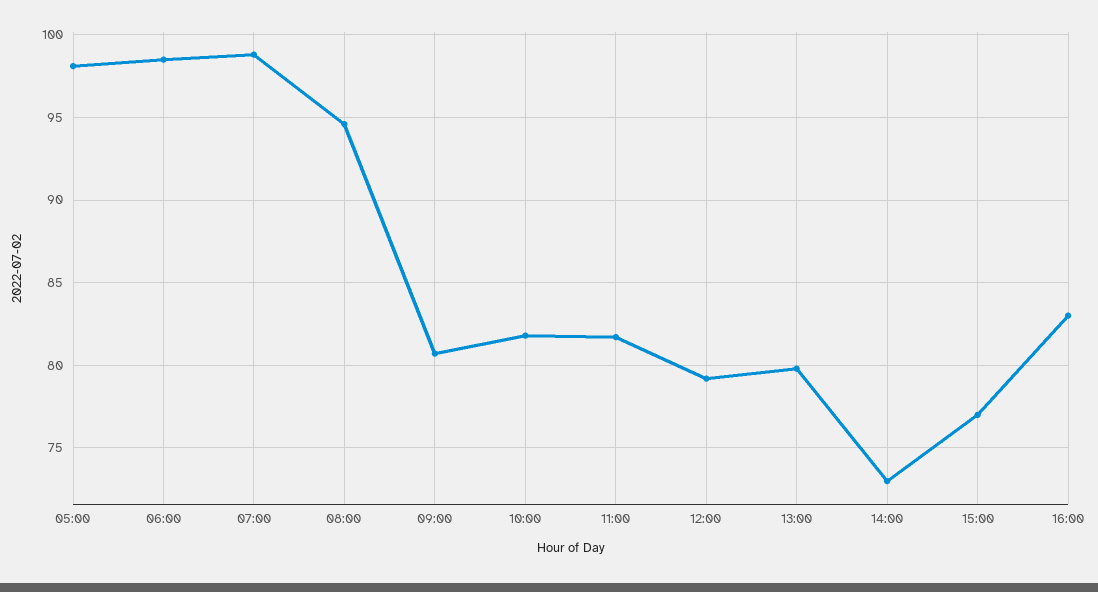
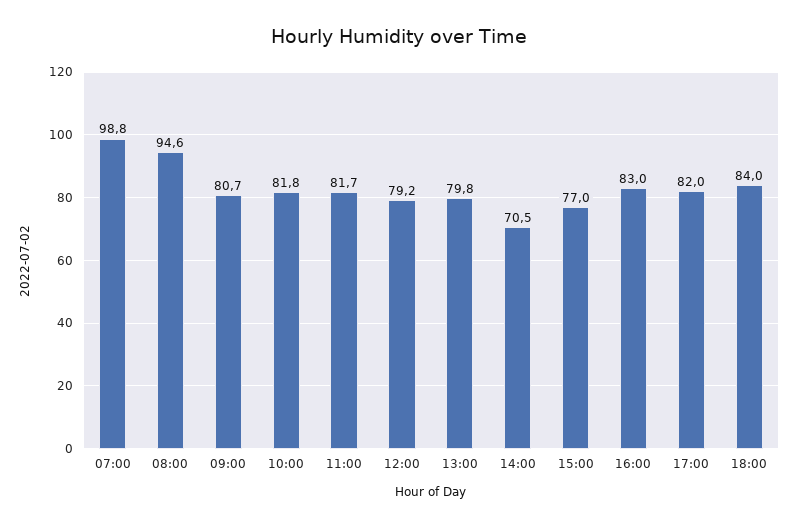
05:00: 98 -> none
06:00: 98.5 -> none
14:00: 73 -> 70.5
17:00: none -> 82
18:00: none -> 84

